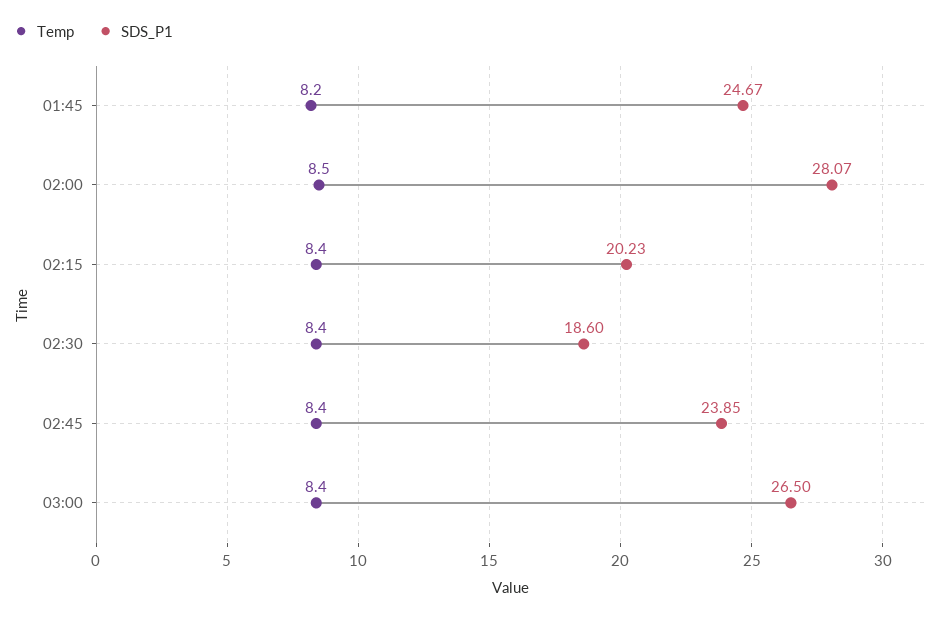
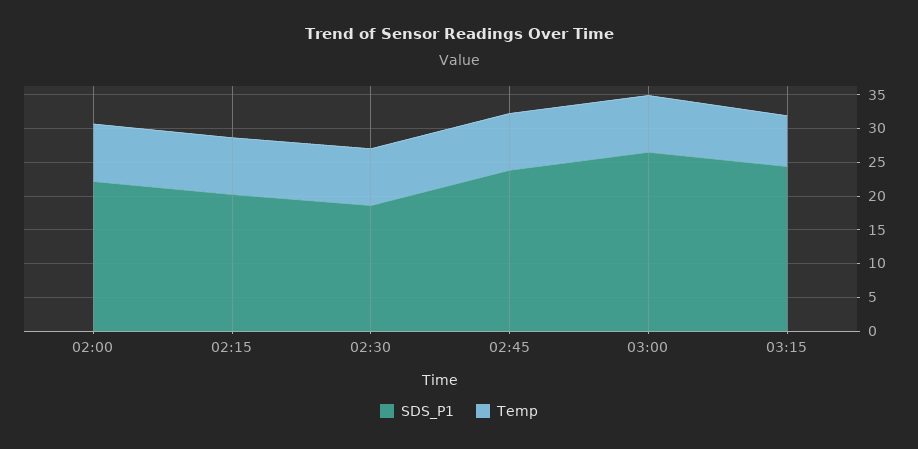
Temp, 01:45: 8.2 -> none
SDS_P1, 01:45: 24.67 -> none
SDS_P1, 02:00: 28.07 -> 22.5
SDS_P1, 03:15: none -> 25
Temp, 03:15: none -> 7.5

